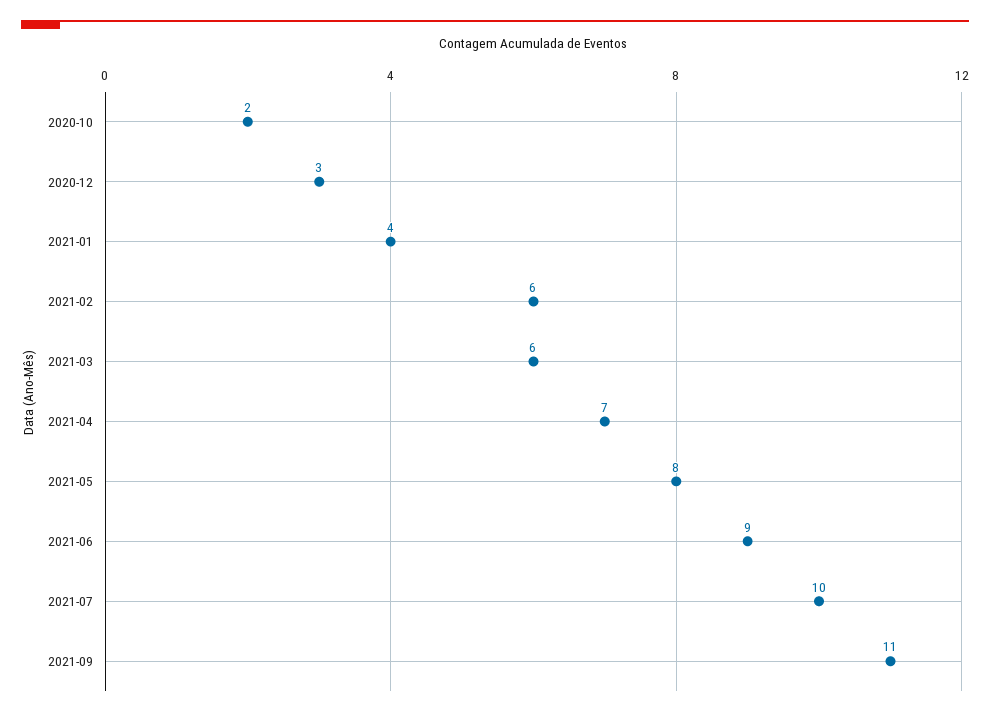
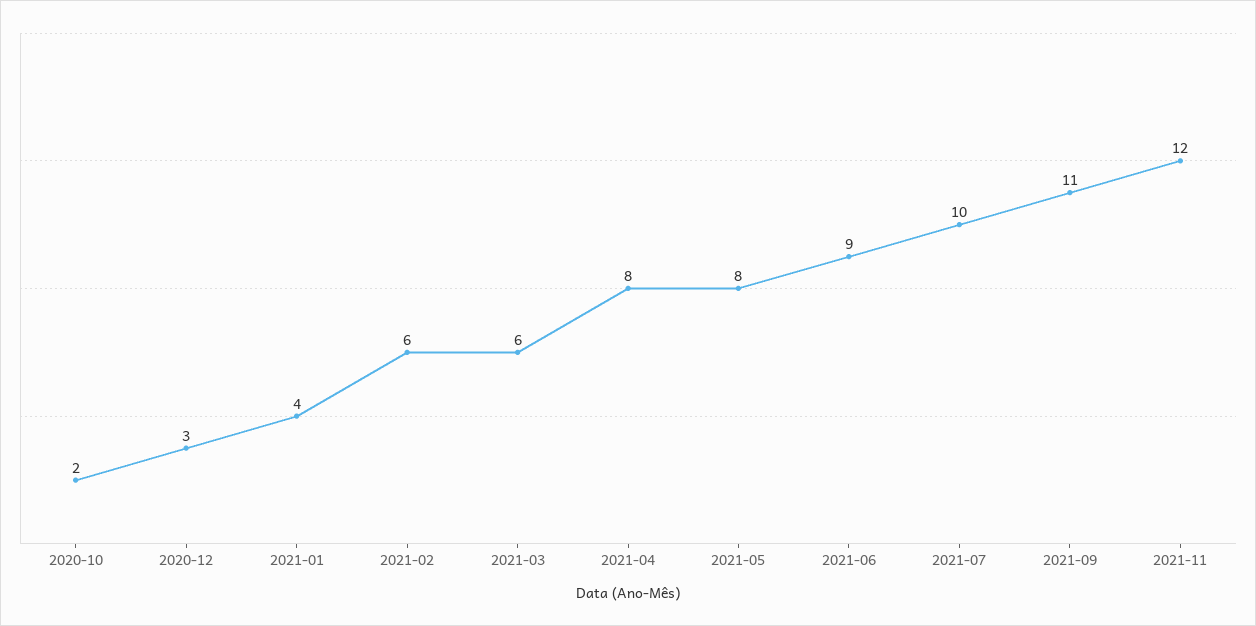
2021-04: 7 -> 8
2021-11: none -> 12

